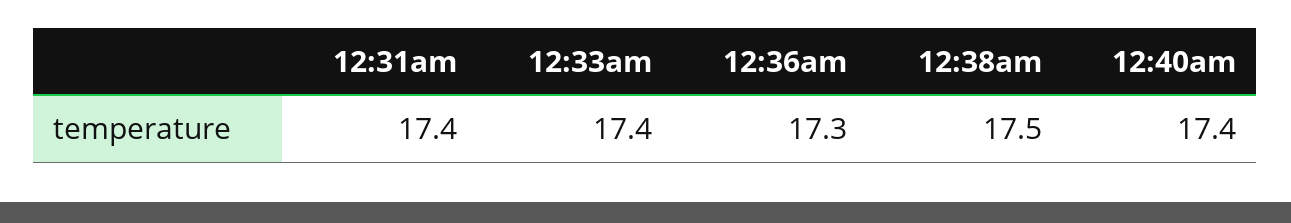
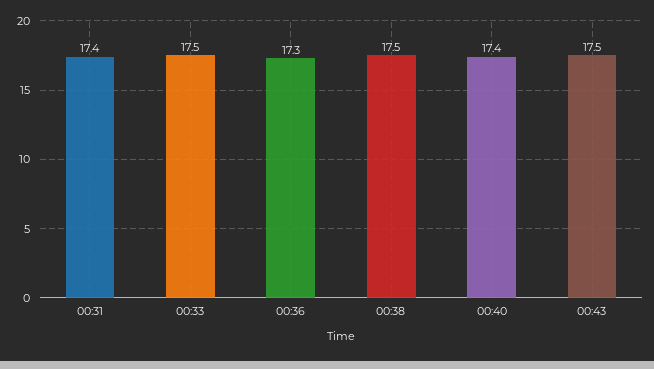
12:33am: 17.4 -> 17.5
00:43: none -> 17.5

